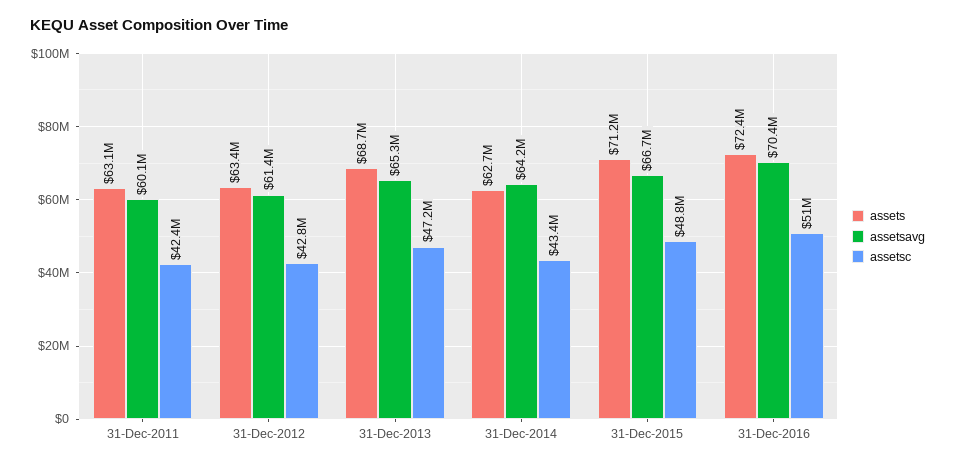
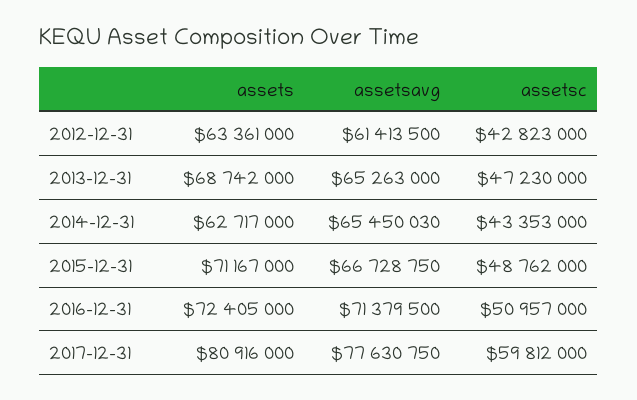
assets, 31-Dec-2011: 63100000 -> none
assetsavg, 31-Dec-2011: 60100000 -> none
assetsc, 31-Dec-2011: 42400000 -> none
assetsavg, 31-Dec-2014: 64200000 -> 65450030
assetsavg, 31-Dec-2016: 70400000 -> 71379500
assets, 2017-12-31: none -> 80916000
assetsavg, 2017-12-31: none -> 77630750
assetsc, 2017-12-31: none -> 59812000

